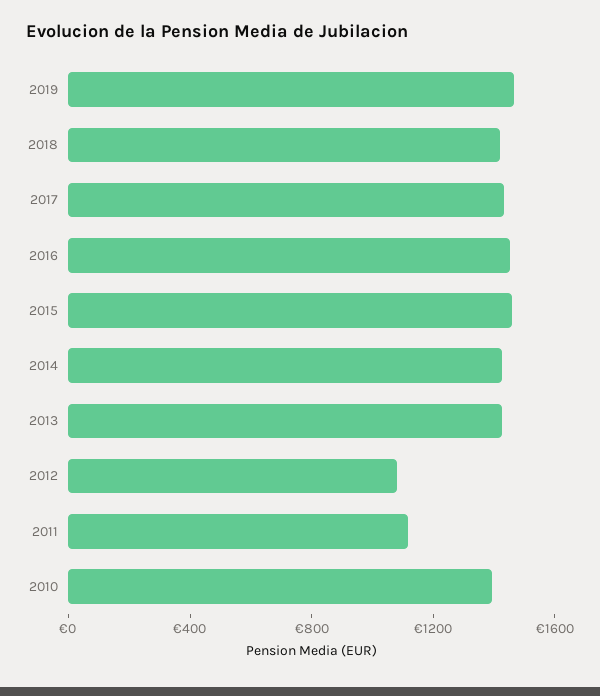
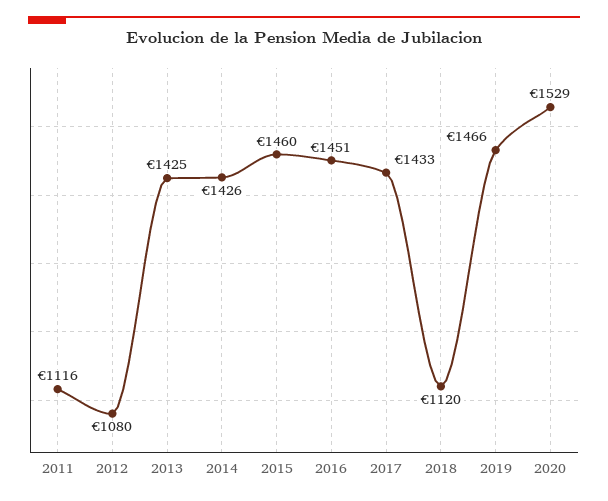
2018: 1400 -> 1120
2010: 1400 -> none
2020: none -> 1529

